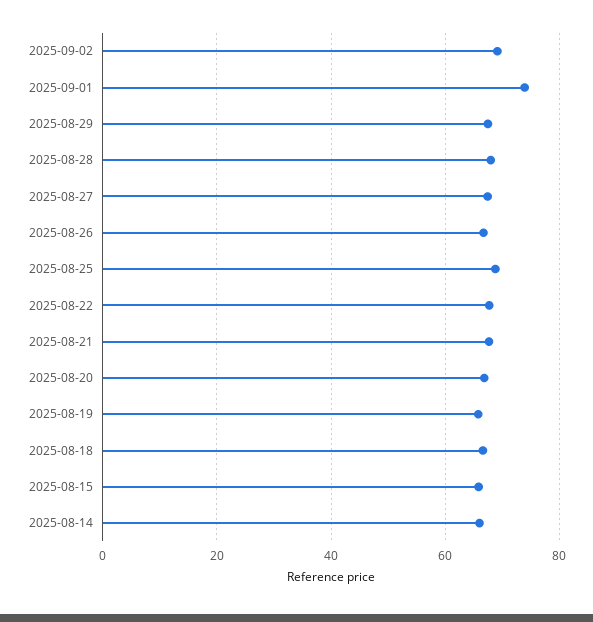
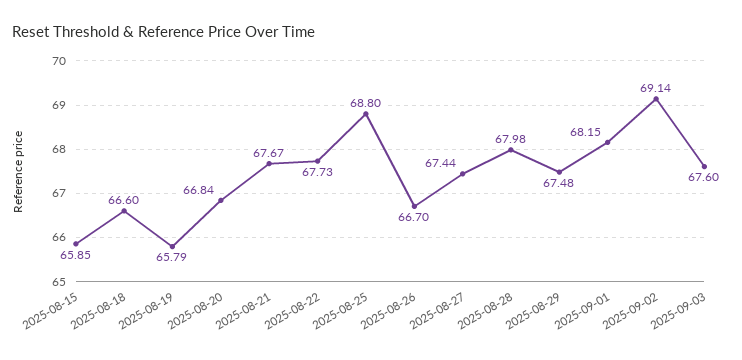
2025-09-01: 74 -> 68.15
2025-08-14: 66 -> none
2025-09-03: none -> 67.6

